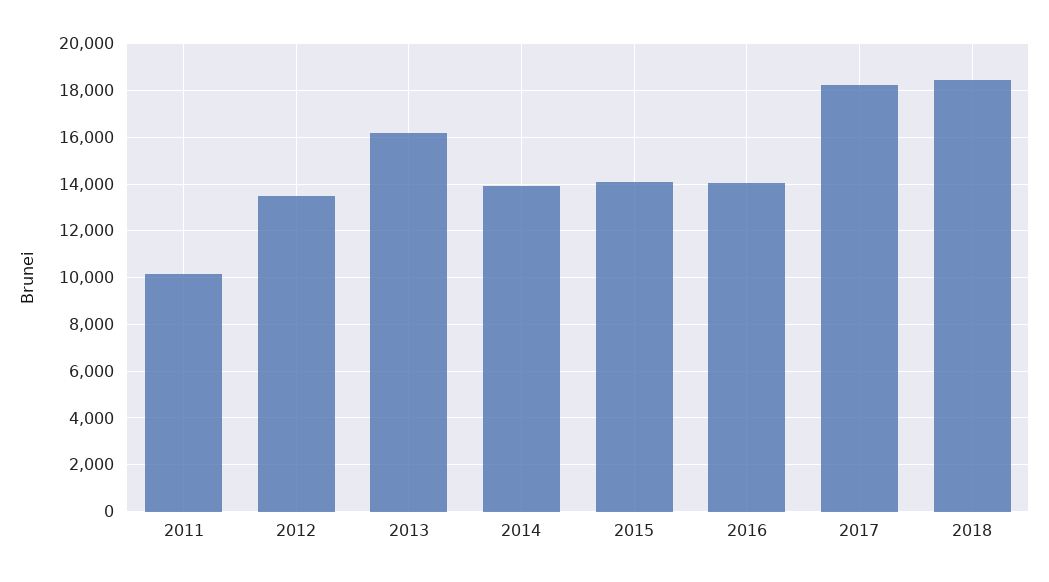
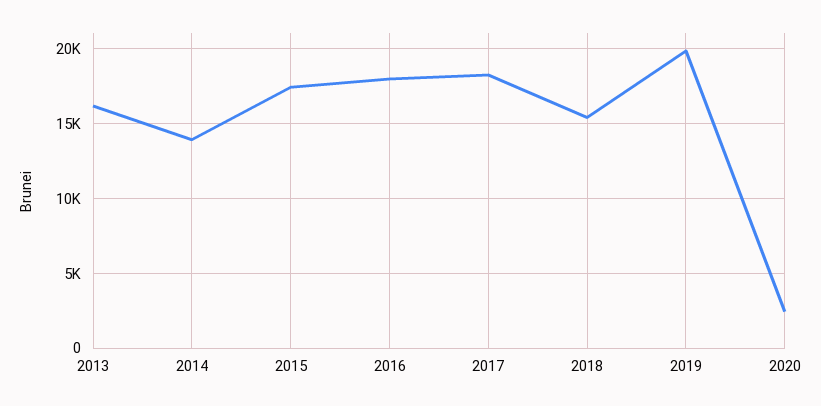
2011: 10000 -> none
2012: 13500 -> none
2015: 14000 -> 17500
2016: 14000 -> 18000
2018: 18500 -> 15500
2019: none -> 20000
2020: none -> 2500

